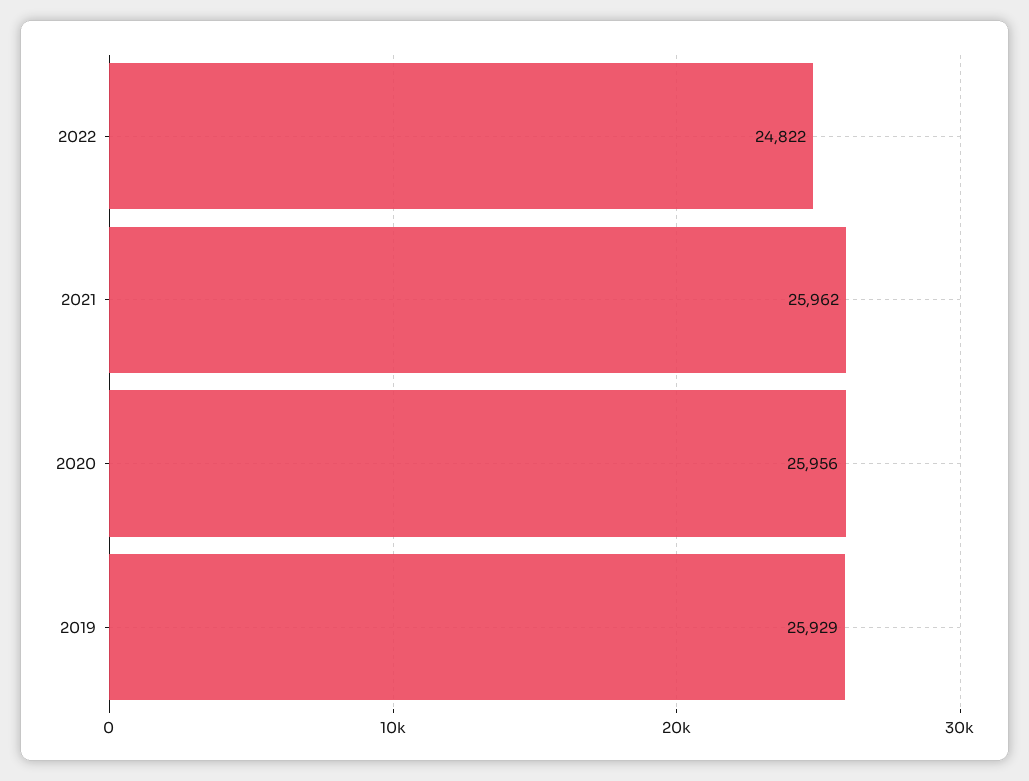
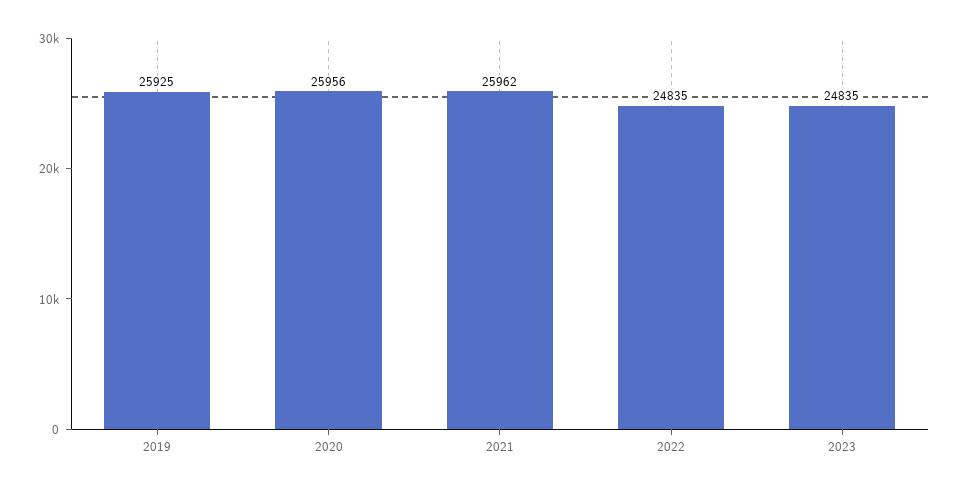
2022: 24822 -> 24835
2019: 25929 -> 25925
2023: none -> 24835

